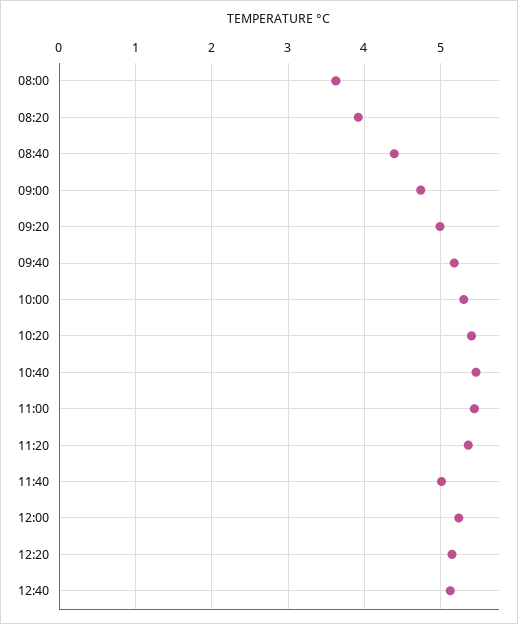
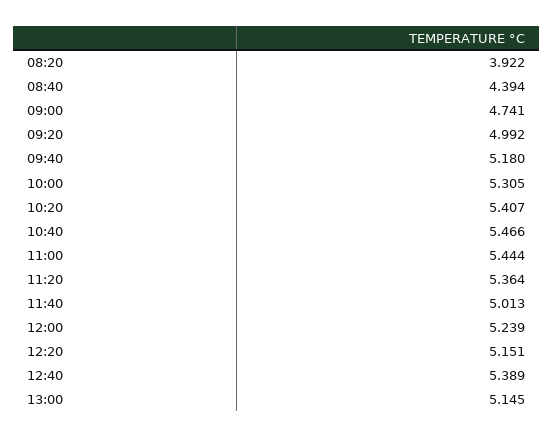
08:00: 3.6 -> none
12:40: 5.1 -> 5.389
13:00: none -> 5.145

